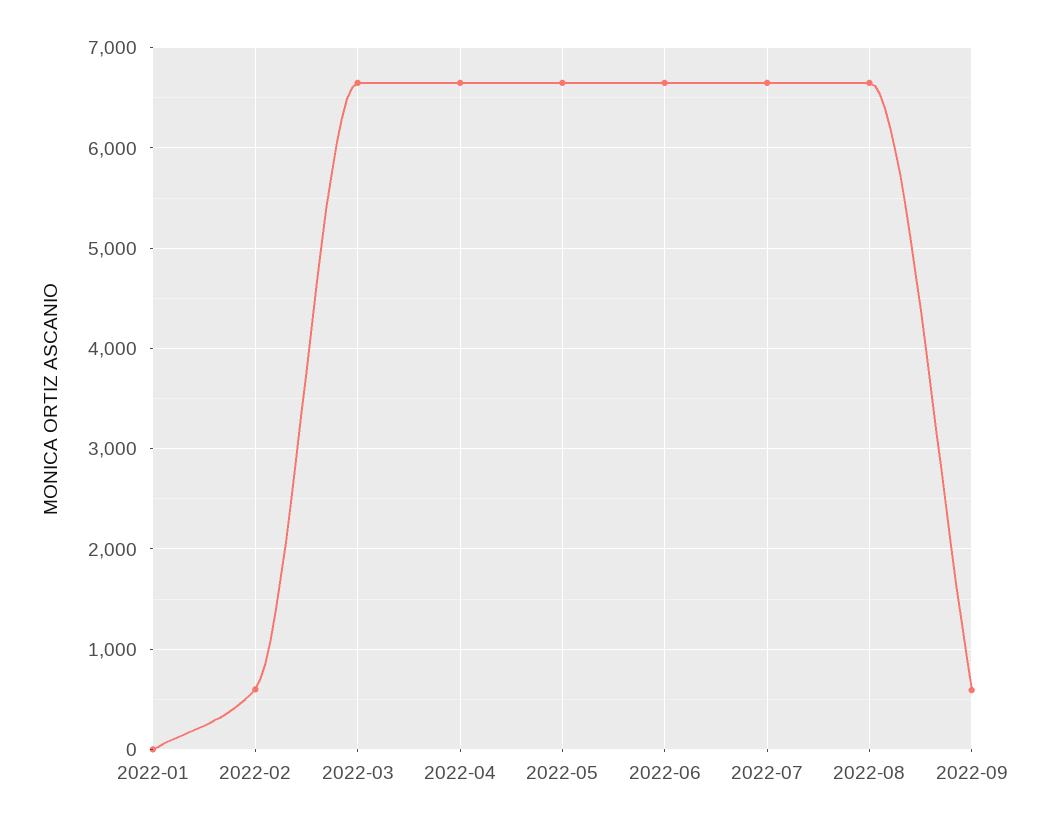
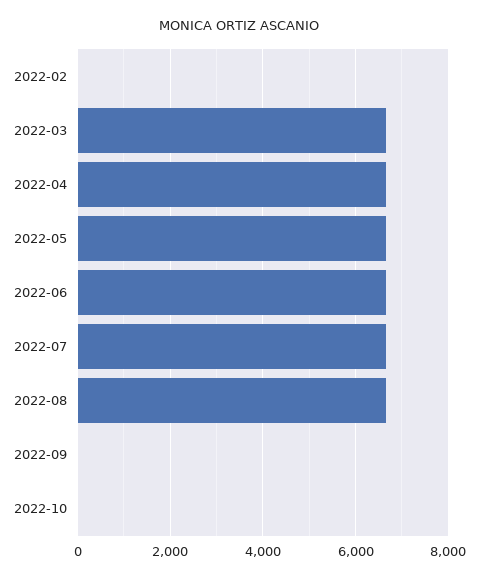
2022-01: 0 -> none
2022-02: 600 -> 0
2022-09: 600 -> 0
2022-10: none -> 0

